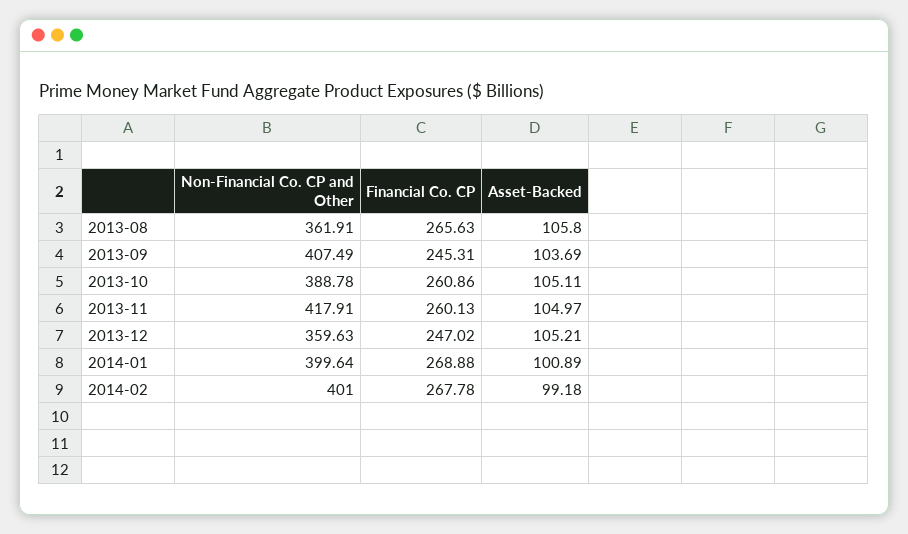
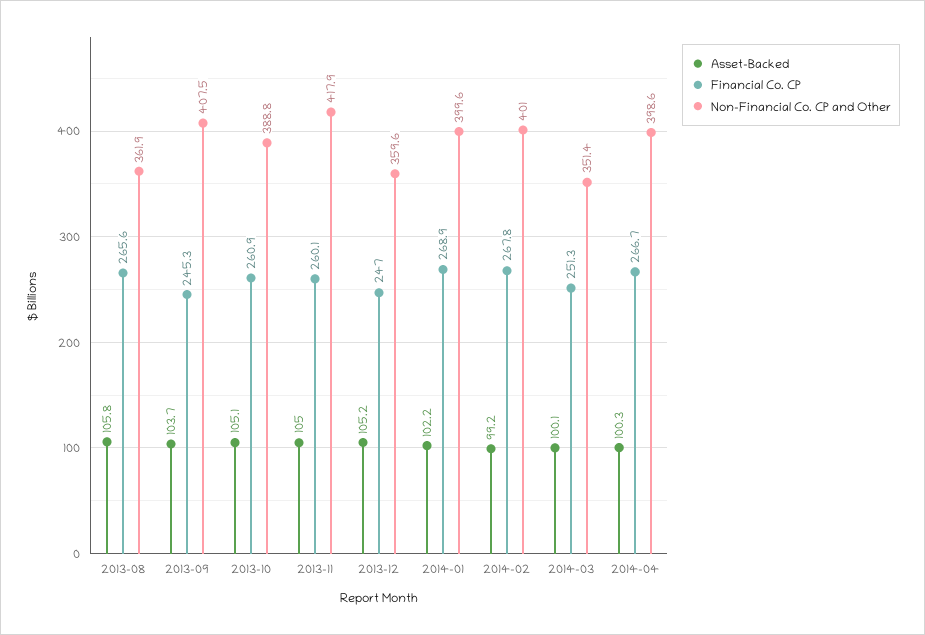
Asset-Backed, 2014-01: 100.89 -> 102.2
Asset-Backed, 2014-03: none -> 100.1
Financial Co. CP, 2014-03: none -> 251.3
Non-Financial Co. CP and Other, 2014-03: none -> 351.4
Asset-Backed, 2014-04: none -> 100.3
Financial Co. CP, 2014-04: none -> 266.7
Non-Financial Co. CP and Other, 2014-04: none -> 398.6

